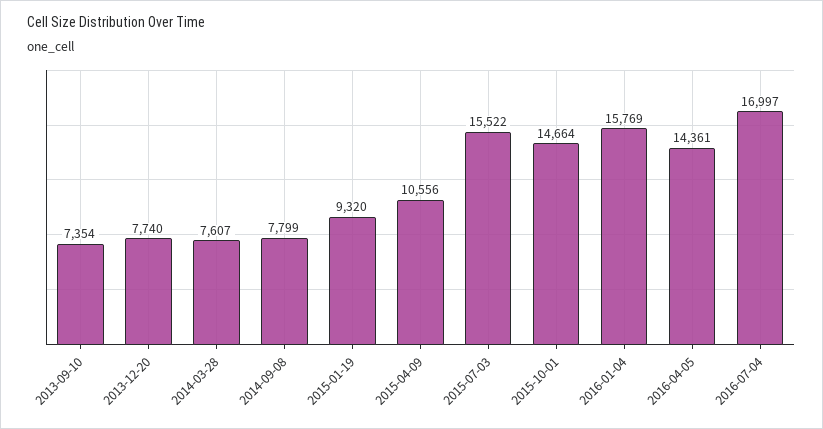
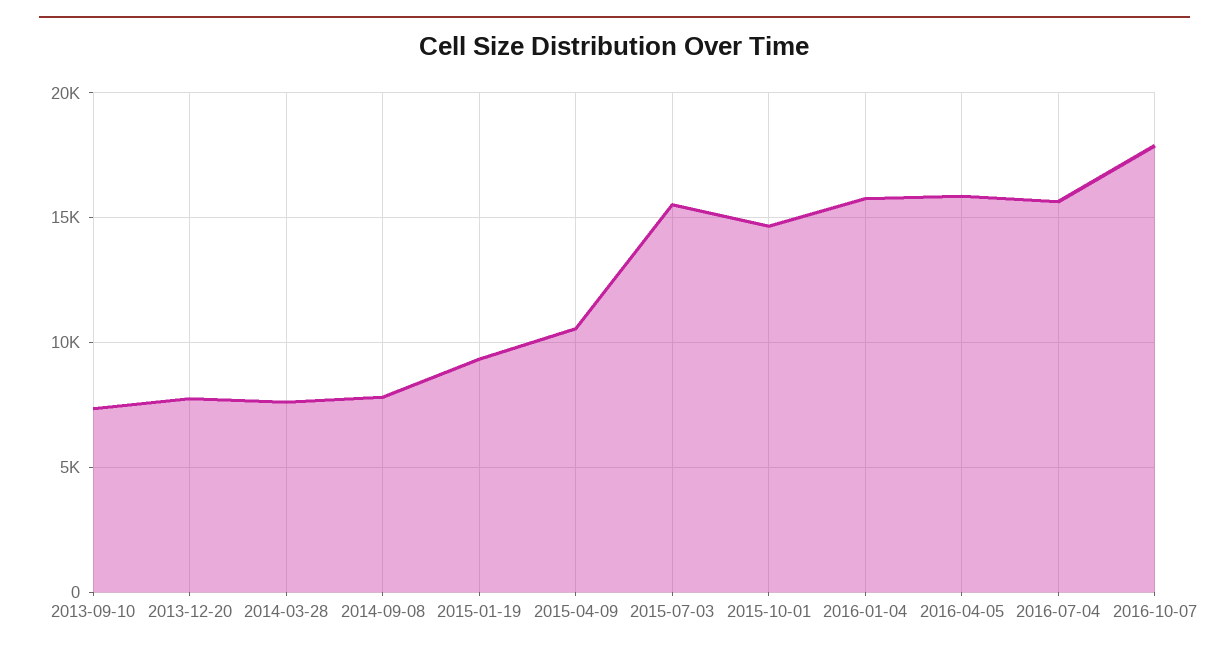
2016-04-05: 14361 -> 16000
2016-07-04: 16997 -> 15500
2016-10-07: none -> 18000

